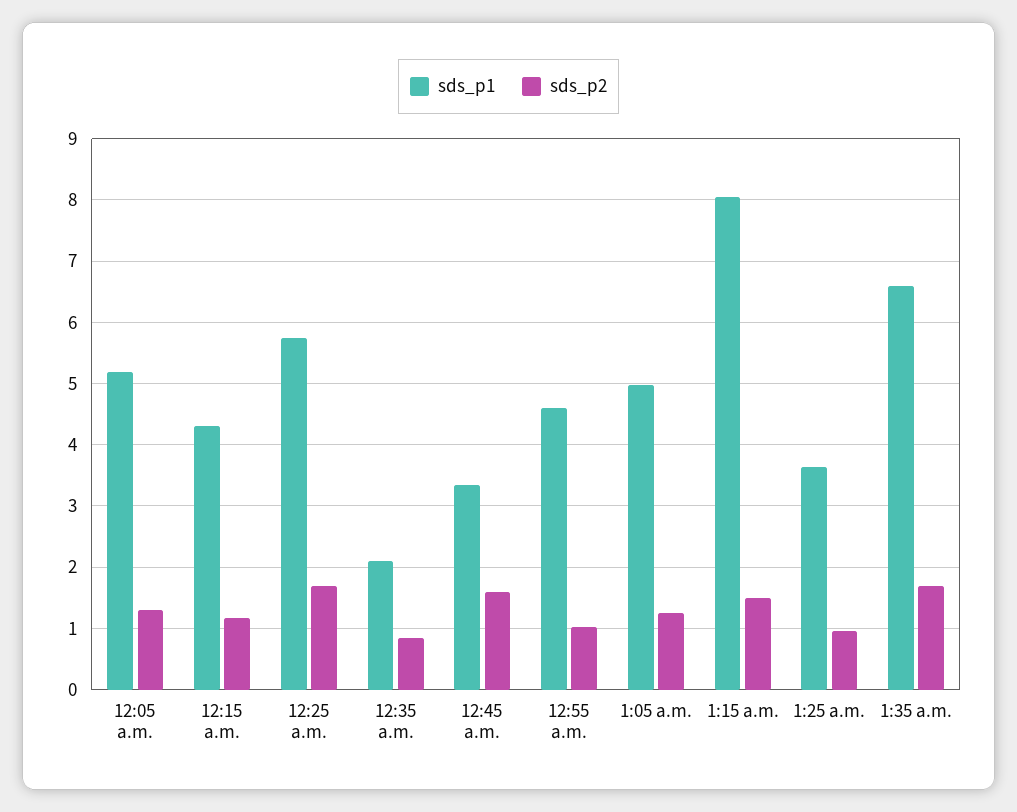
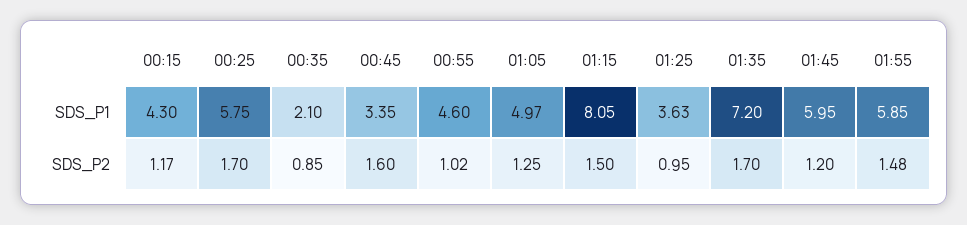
sds_p1, 12:05 a.m.: 5.2 -> none
sds_p2, 12:05 a.m.: 1.3 -> none
sds_p1, 1:35 a.m.: 6.6 -> 7.2
sds_p1, 01:45: none -> 5.95
sds_p1, 01:55: none -> 5.85
sds_p2, 01:45: none -> 1.2
sds_p2, 01:55: none -> 1.48

